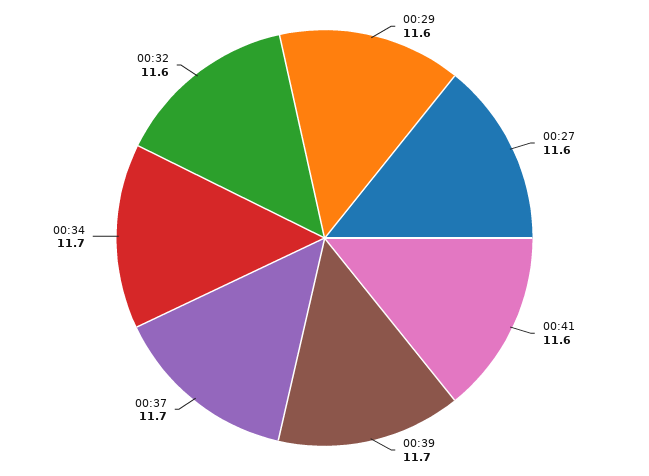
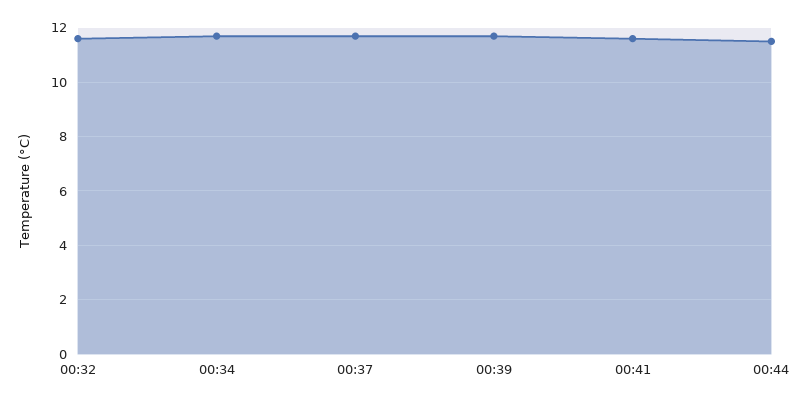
00:29: 11.6 -> none
00:27: 11.6 -> none
00:44: none -> 11.5

